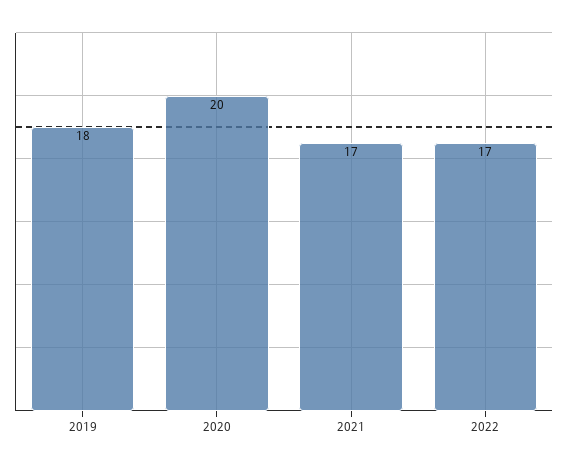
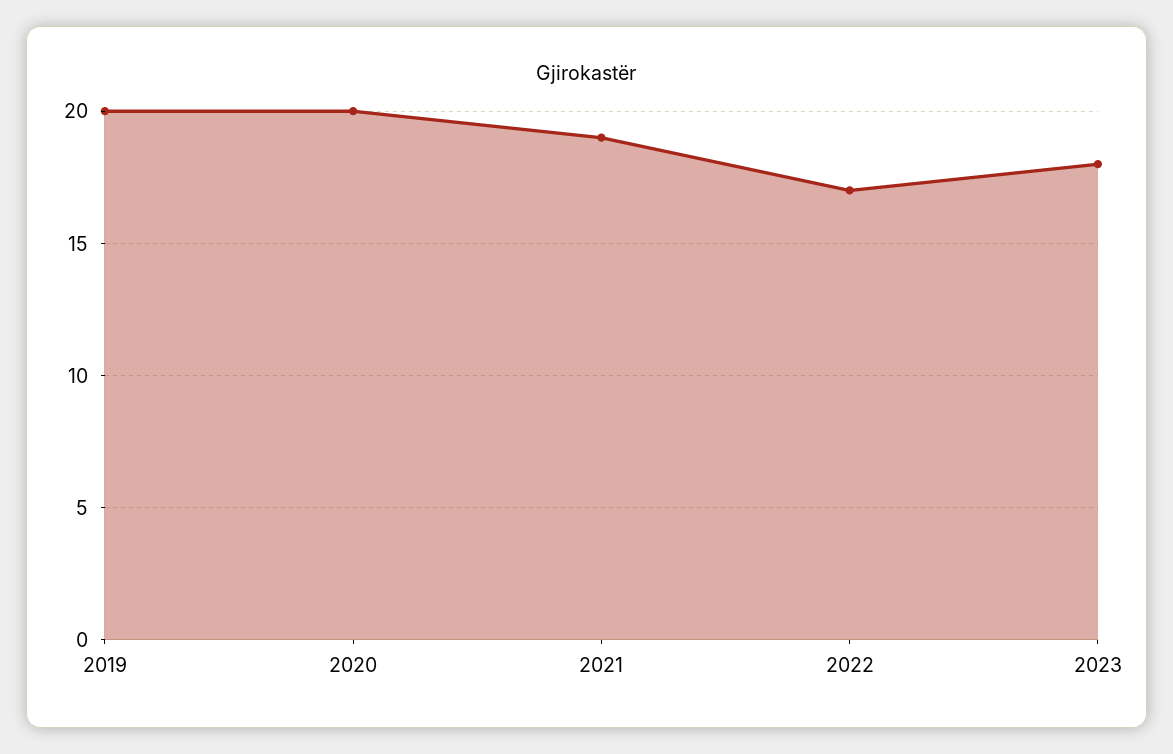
2019: 18 -> 20
2021: 17 -> 19
2023: none -> 18

